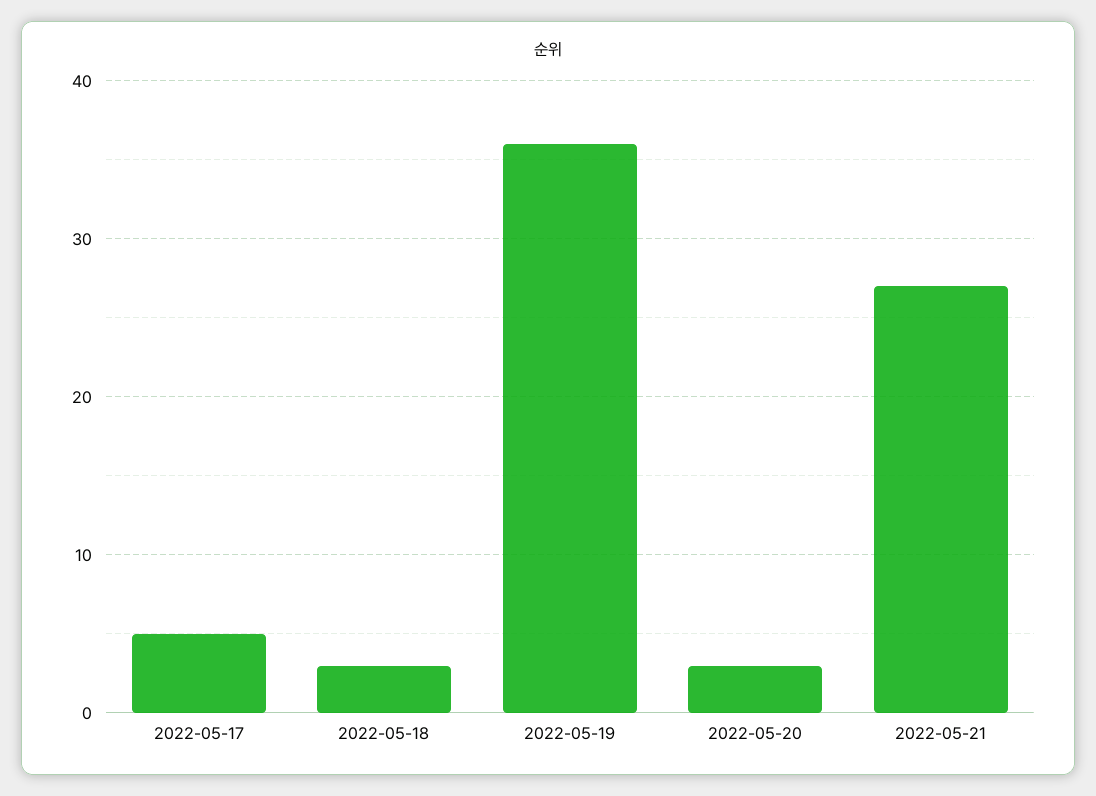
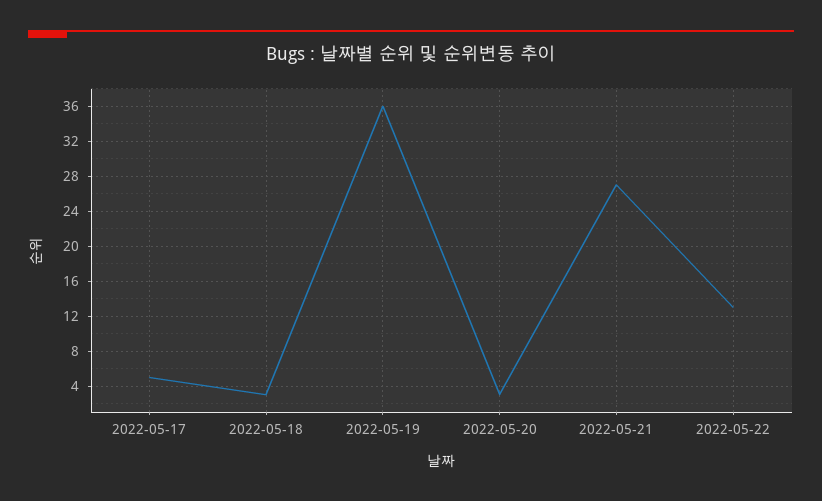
2022-05-22: none -> 13

